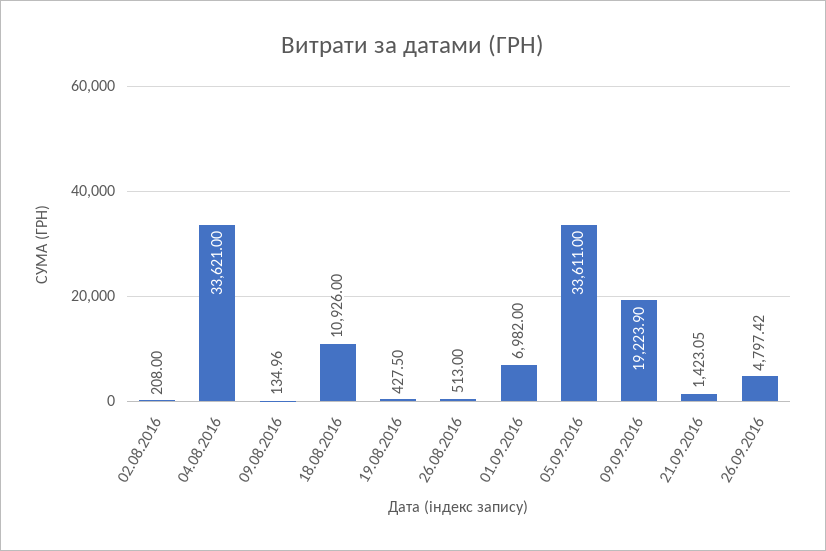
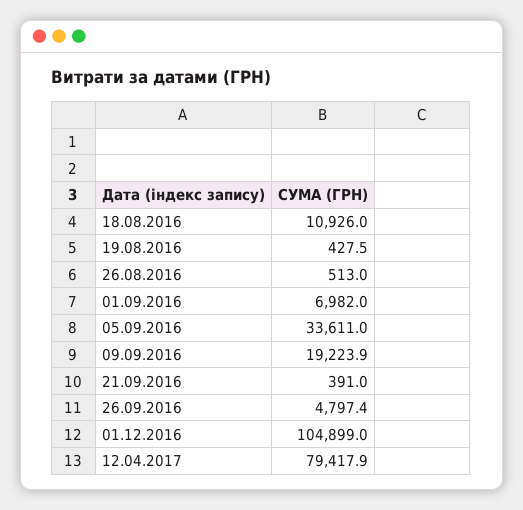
02.08.2016: 208 -> none
04.08.2016: 33621 -> none
09.08.2016: 134.96 -> none
21.09.2016: 1423.05 -> 391
01.12.2016: none -> 104899
12.04.2017: none -> 79417.9

